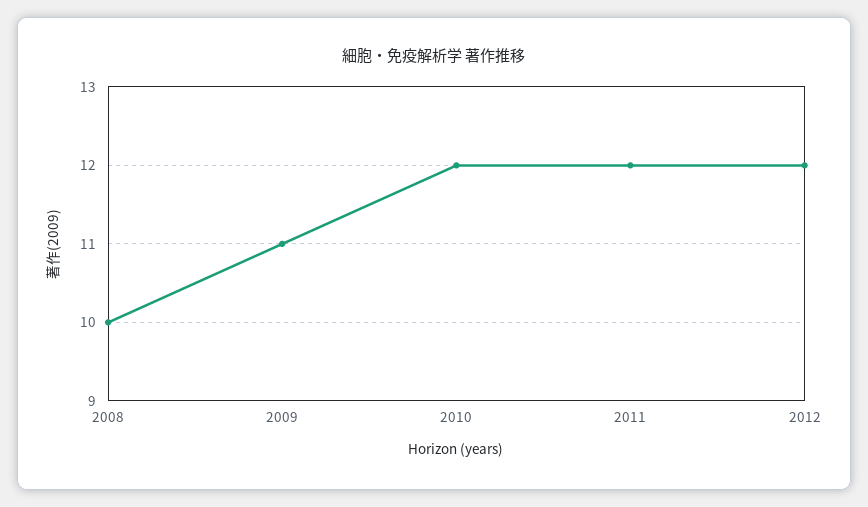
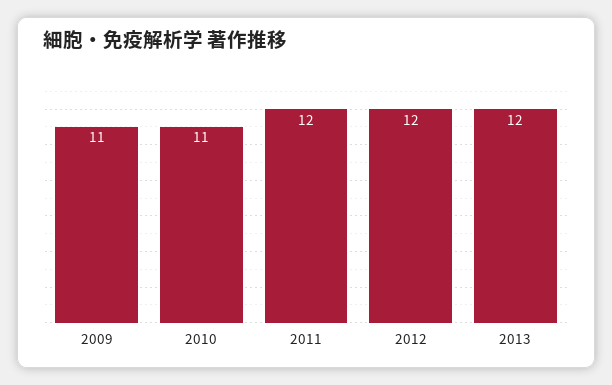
2008: 10 -> none
2010: 12 -> 11
2013: none -> 12

